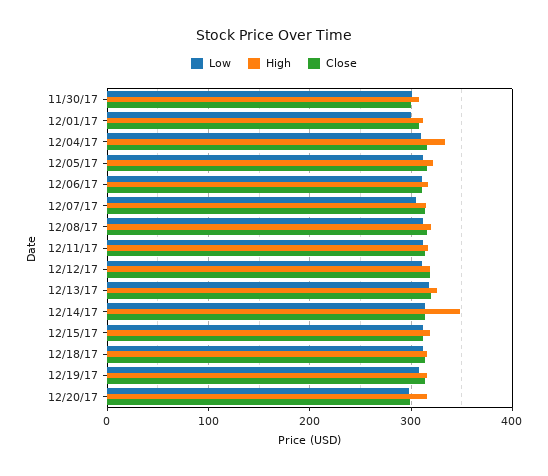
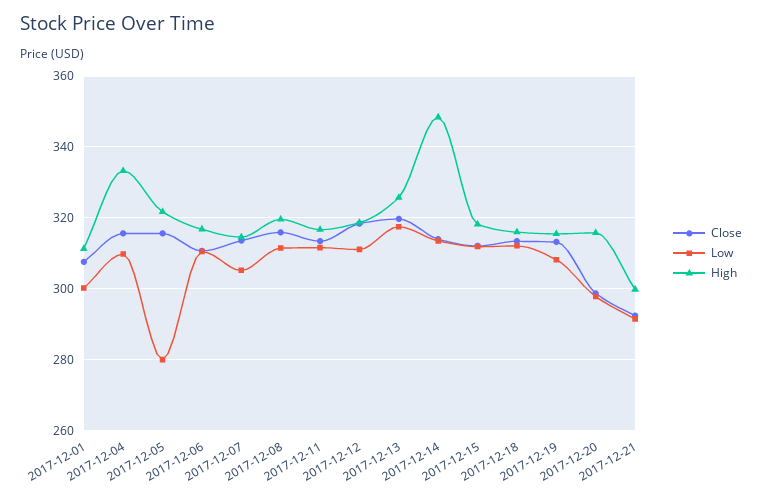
Low, 11/30/17: 300 -> none
High, 11/30/17: 310 -> none
Close, 11/30/17: 300 -> none
Low, 12/05/17: 310 -> 280
Close, 2017-12-21: none -> 292
Low, 2017-12-21: none -> 292
High, 2017-12-21: none -> 300

